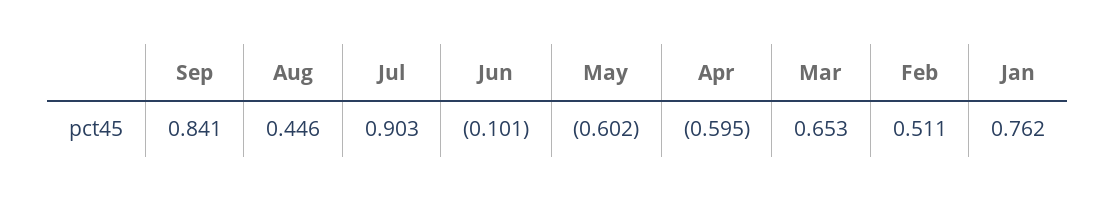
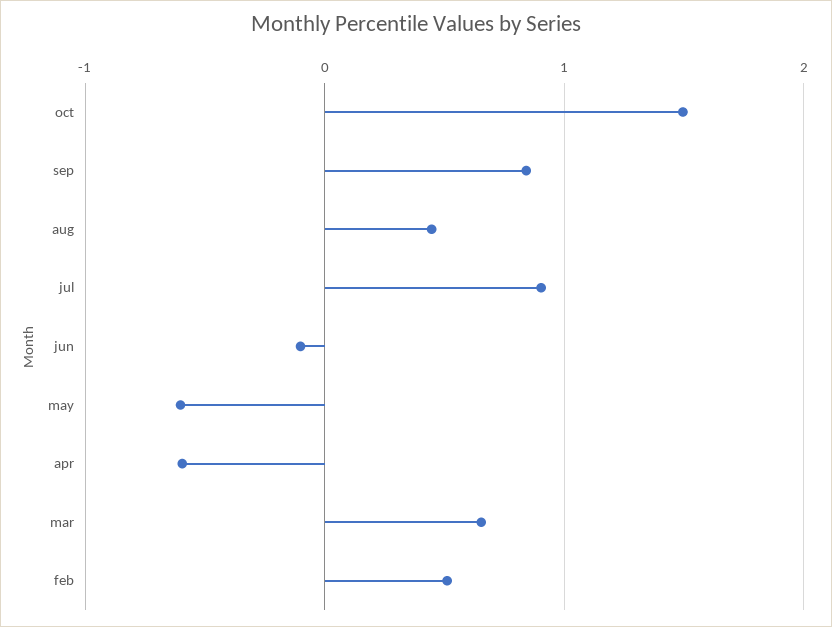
Jan: 0.762 -> none
oct: none -> 1.5

